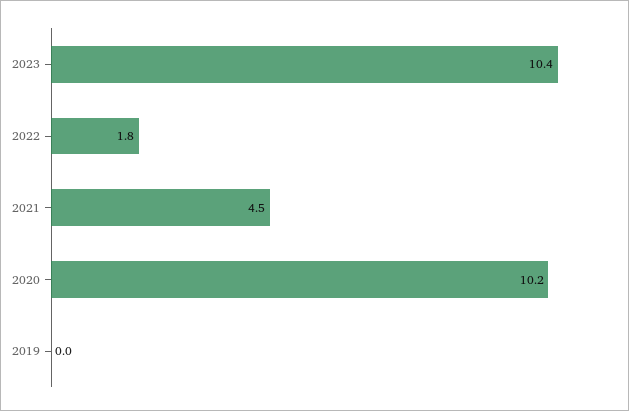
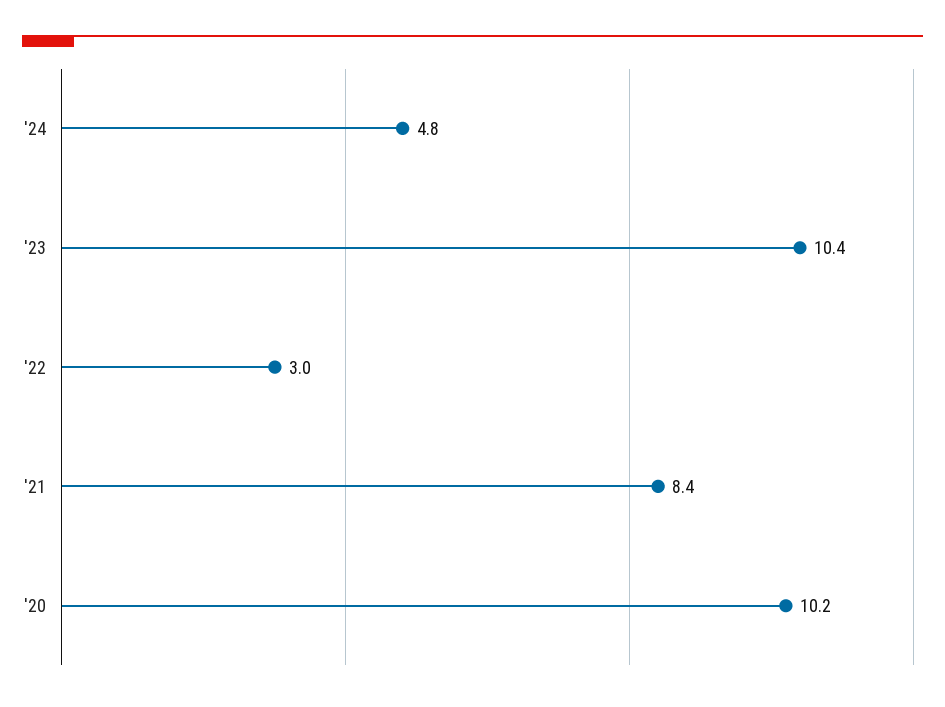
2022: 1.8 -> 3
2021: 4.5 -> 8.4
2019: 0 -> none
'24: none -> 4.8

